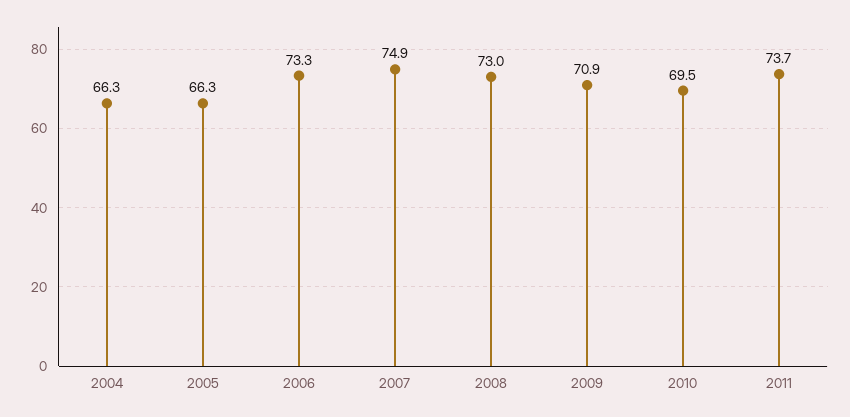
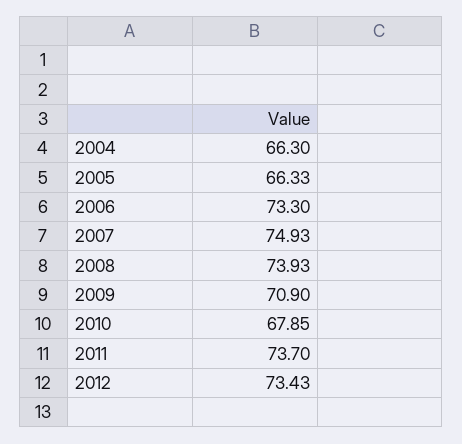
2008: 73 -> 73.93
2010: 69.5 -> 67.85
2012: none -> 73.43

